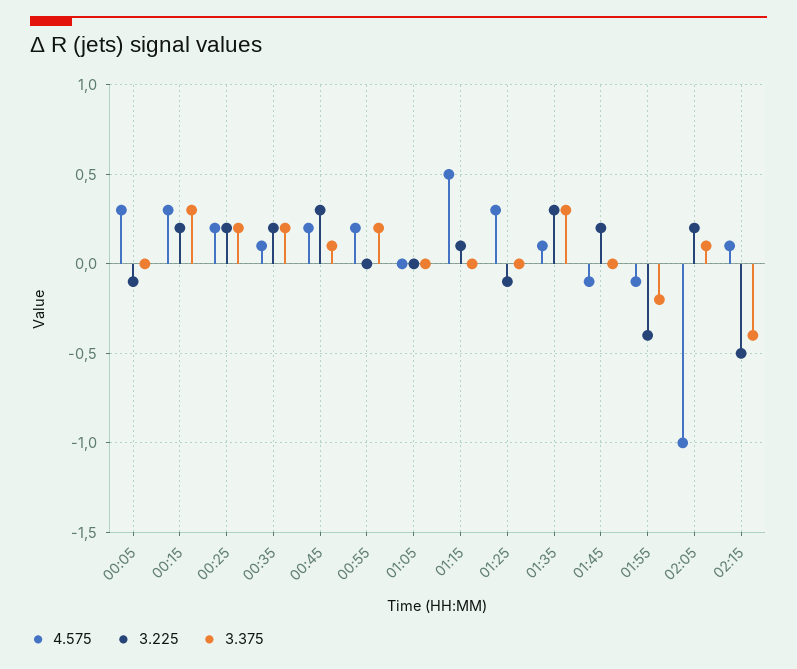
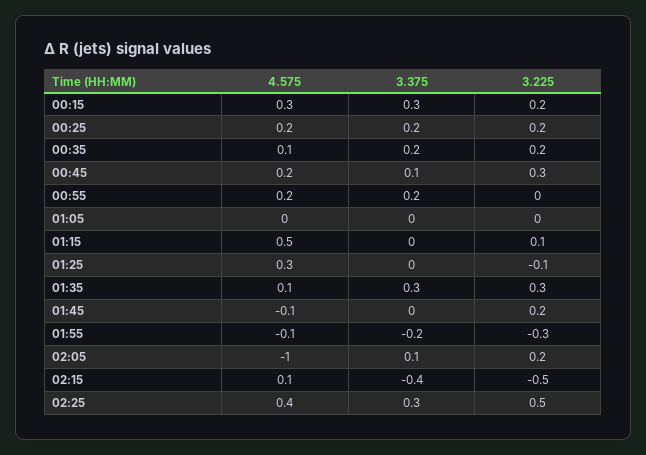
4.575, 00:05: 0.3 -> none
3.225, 00:05: -0.1 -> none
3.375, 00:05: 0 -> none
3.225, 01:55: -0.4 -> -0.3
4.575, 02:25: none -> 0.4
3.375, 02:25: none -> 0.3
3.225, 02:25: none -> 0.5

